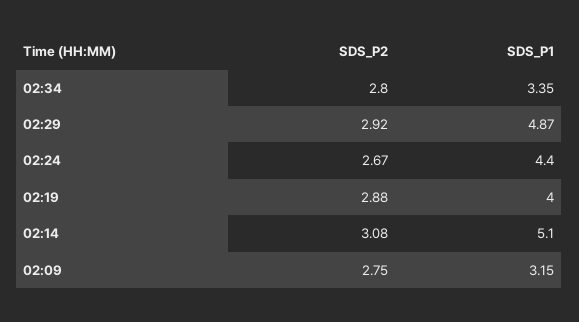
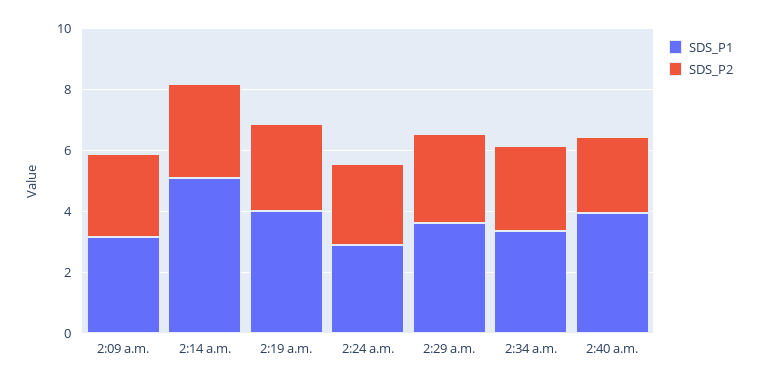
SDS_P1, 02:29: 4.87 -> 3.5
SDS_P1, 02:24: 4.4 -> 3
SDS_P1, 2:40 a.m.: none -> 4
SDS_P2, 2:40 a.m.: none -> 2.5

